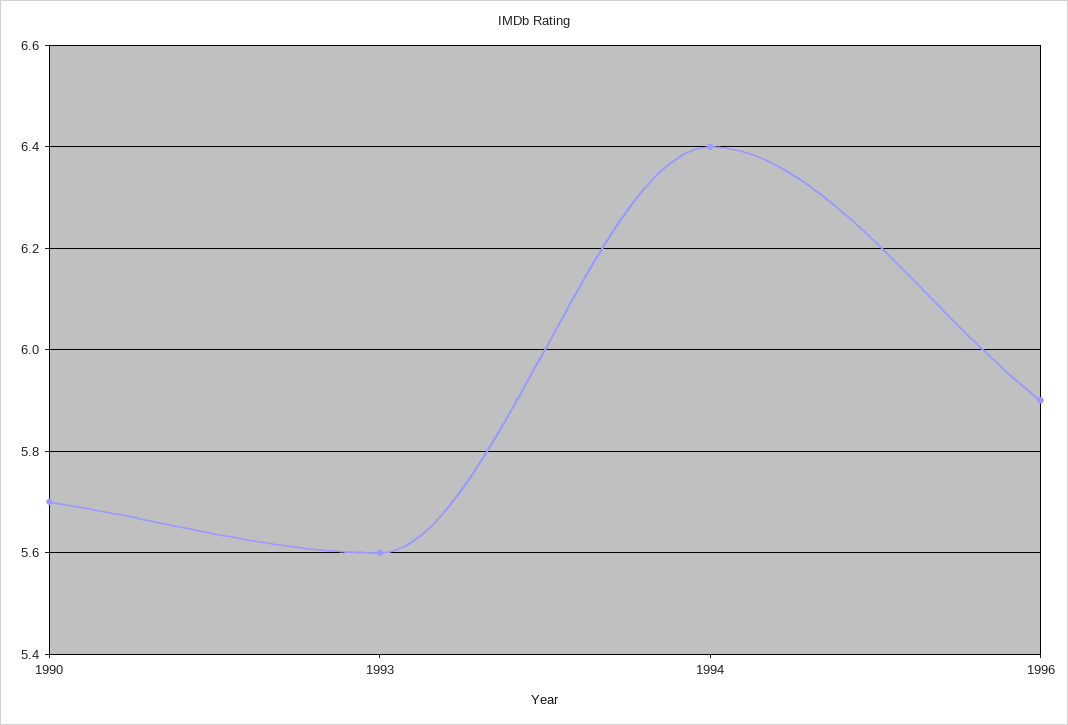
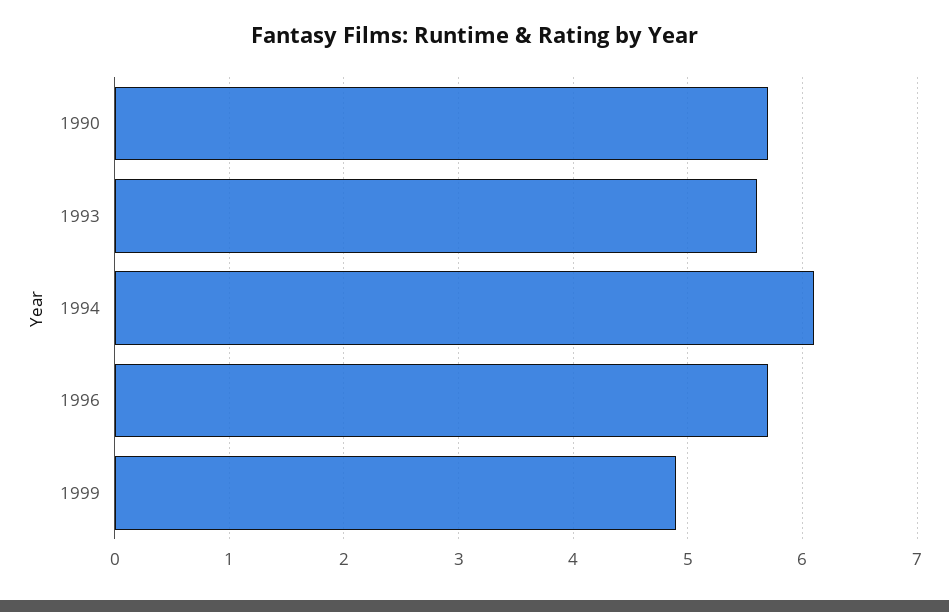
1994: 6.4 -> 6.1
1996: 5.9 -> 5.7
1999: none -> 4.9

